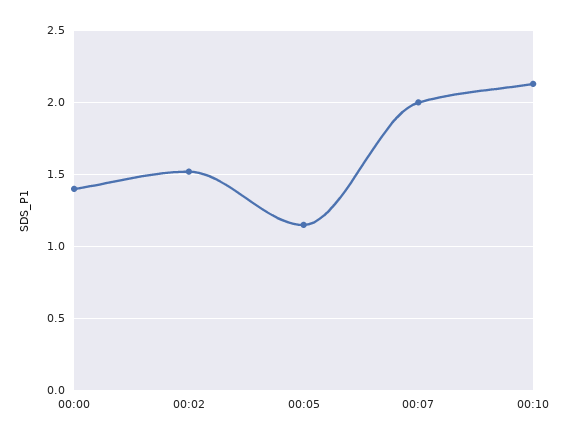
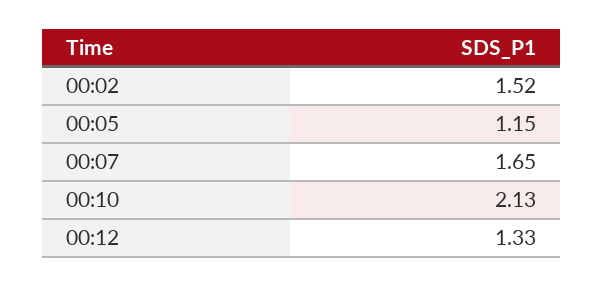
00:00: 1.4 -> none
00:07: 2 -> 1.65
00:12: none -> 1.33

